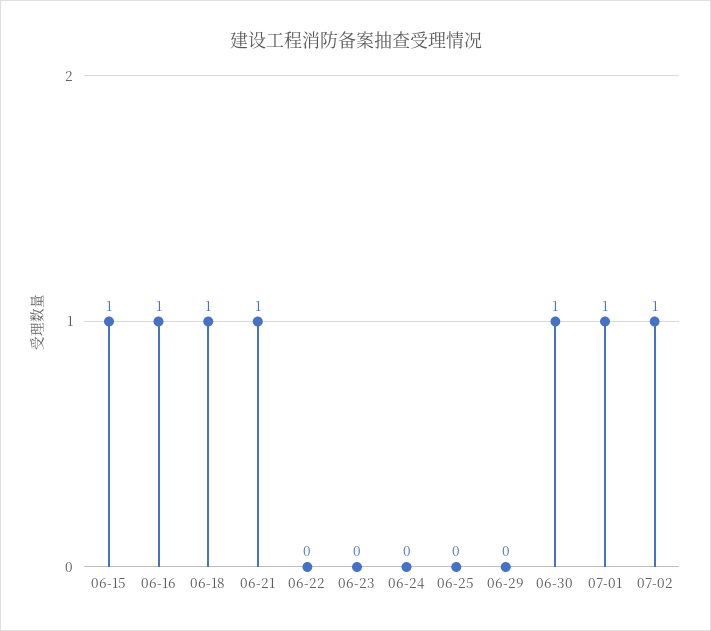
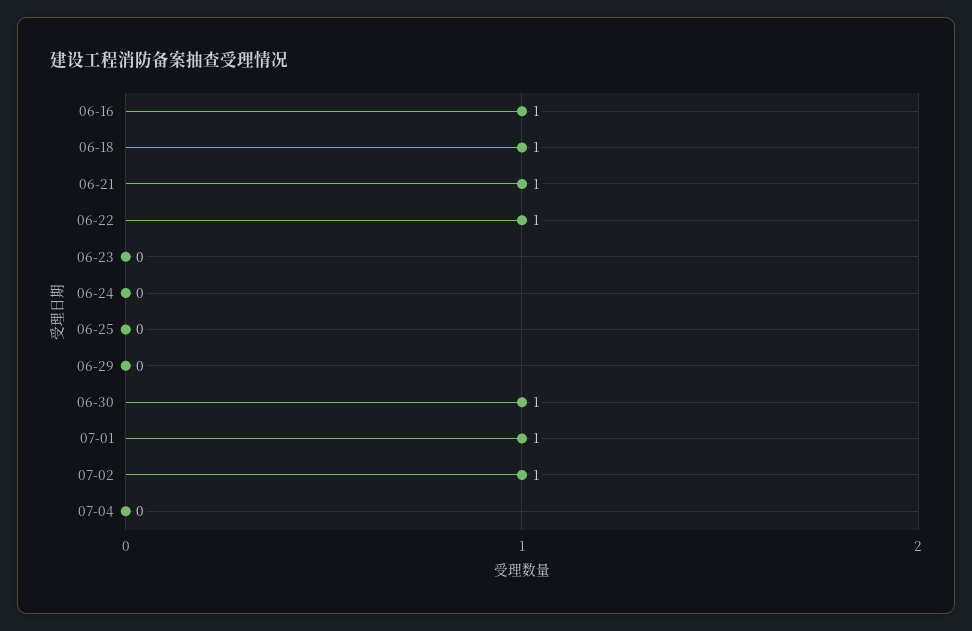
06-15: 1 -> none
06-22: 0 -> 1
07-04: none -> 0

